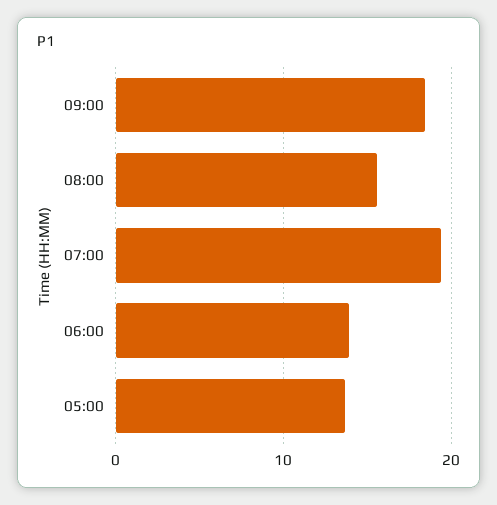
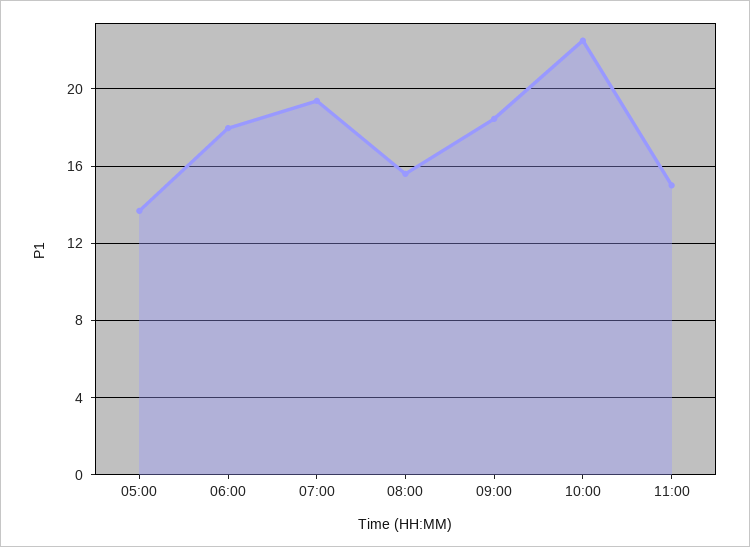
06:00: 14 -> 18
10:00: none -> 22.5
11:00: none -> 15

